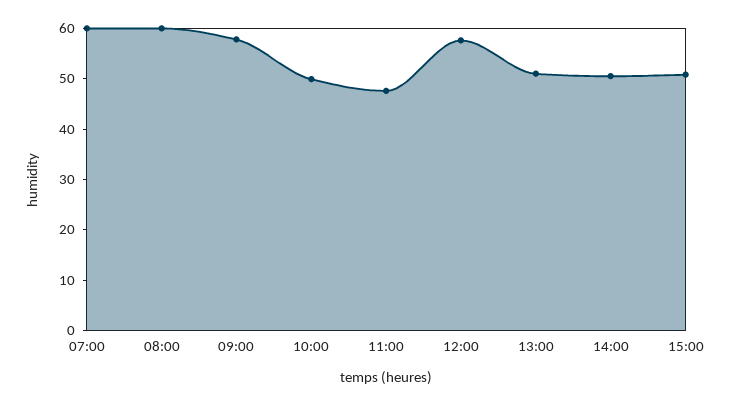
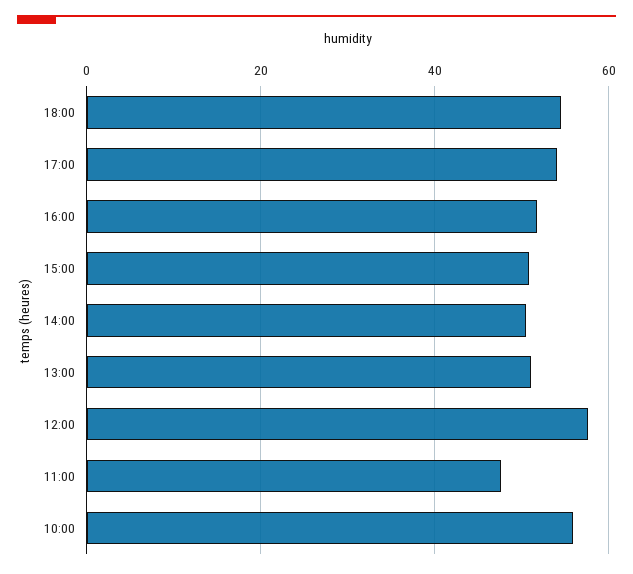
07:00: 60 -> none
08:00: 60 -> none
09:00: 58 -> none
10:00: 50 -> 56
18:00: none -> 54
17:00: none -> 54
16:00: none -> 52

